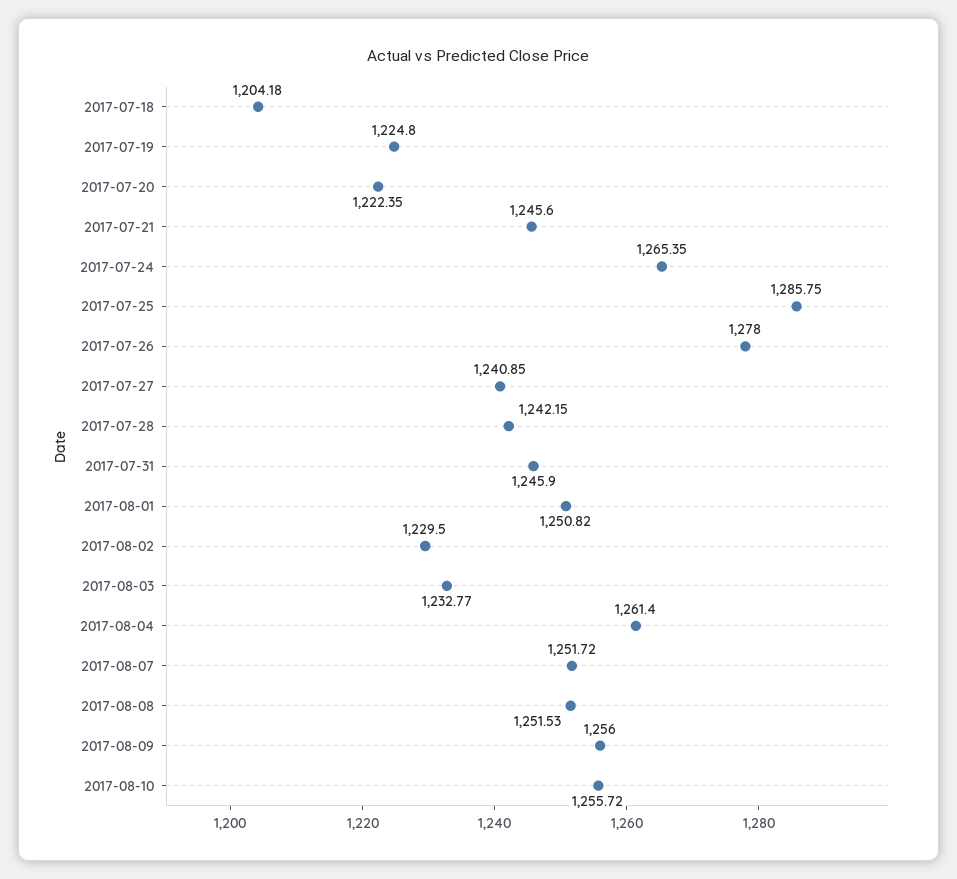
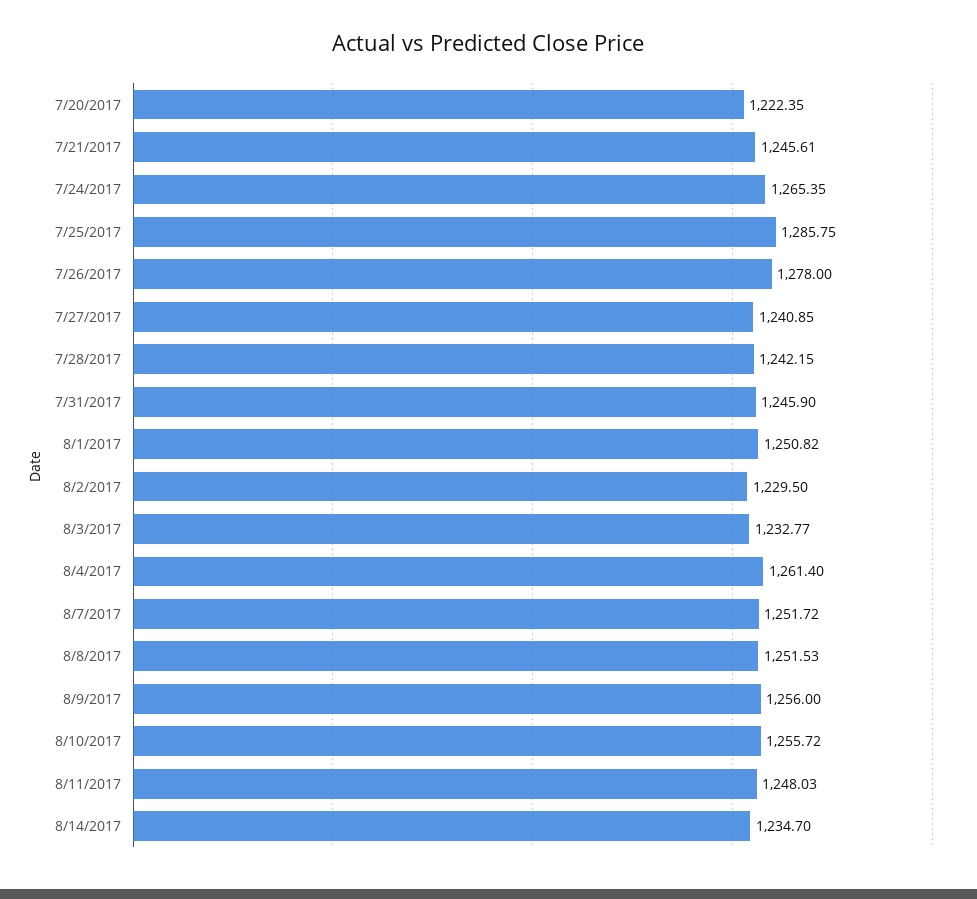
2017-07-18: 1204.18 -> none
2017-07-19: 1224.8 -> none
2017-07-21: 1245.6 -> 1245.61
8/11/2017: none -> 1248.03
8/14/2017: none -> 1234.7

